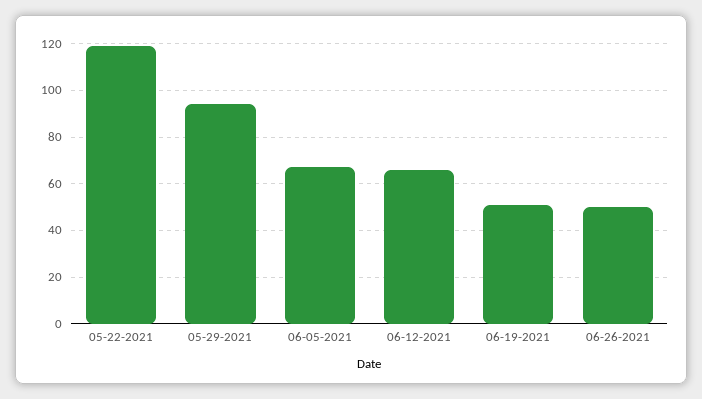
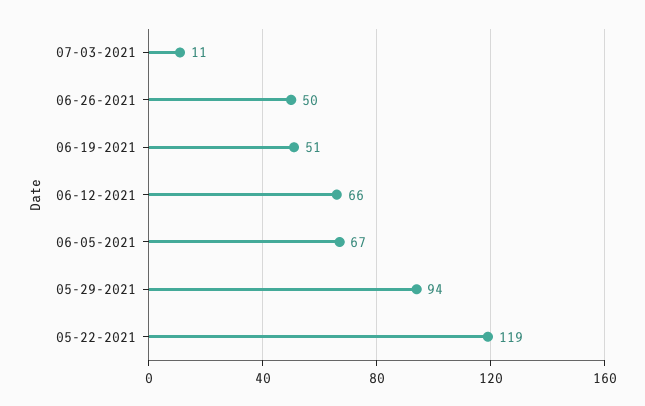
07-03-2021: none -> 11

